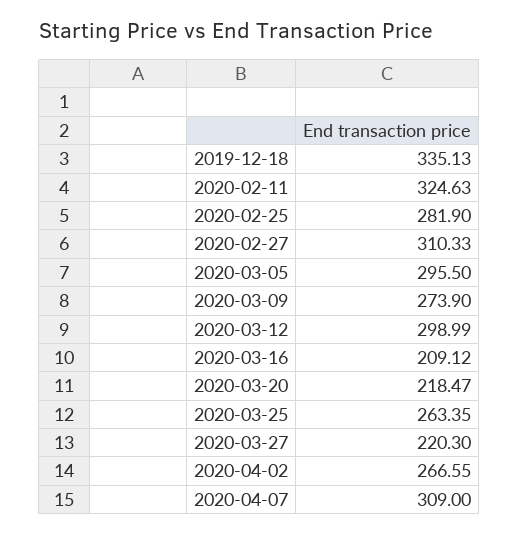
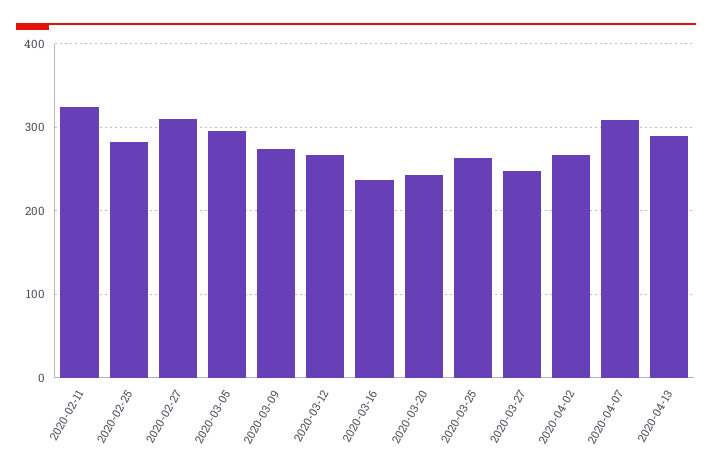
2019-12-18: 335.13 -> none
2020-03-12: 298.99 -> 270
2020-03-16: 209.12 -> 240
2020-03-20: 218.47 -> 240
2020-03-27: 220.3 -> 250
2020-04-13: none -> 290

